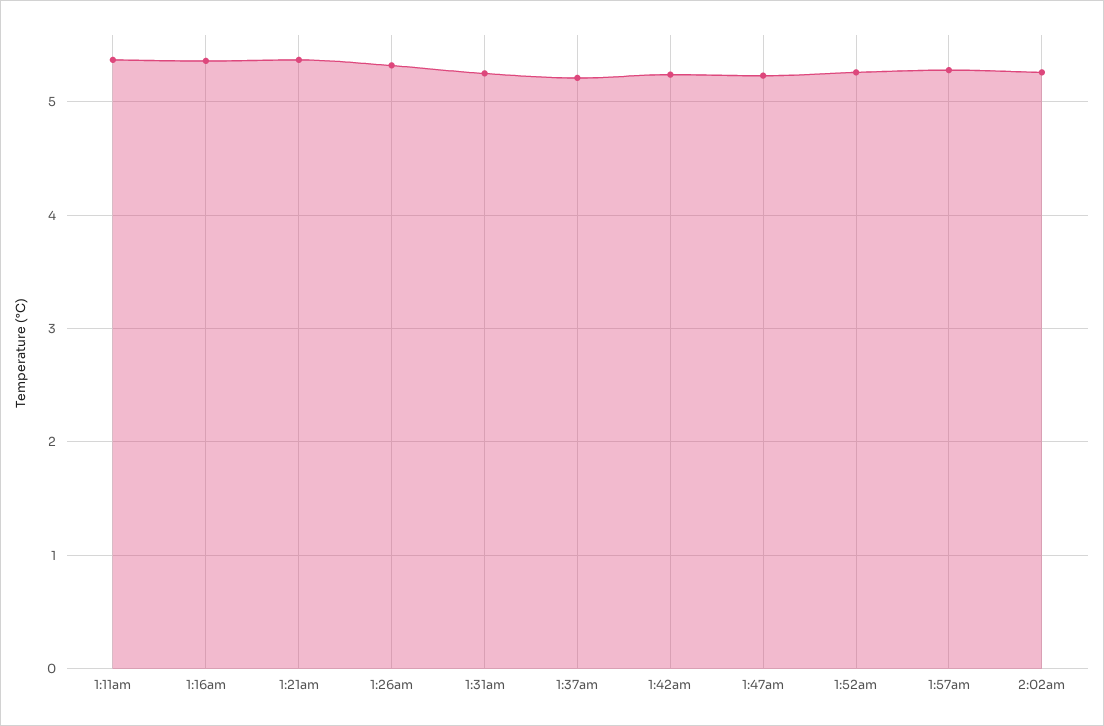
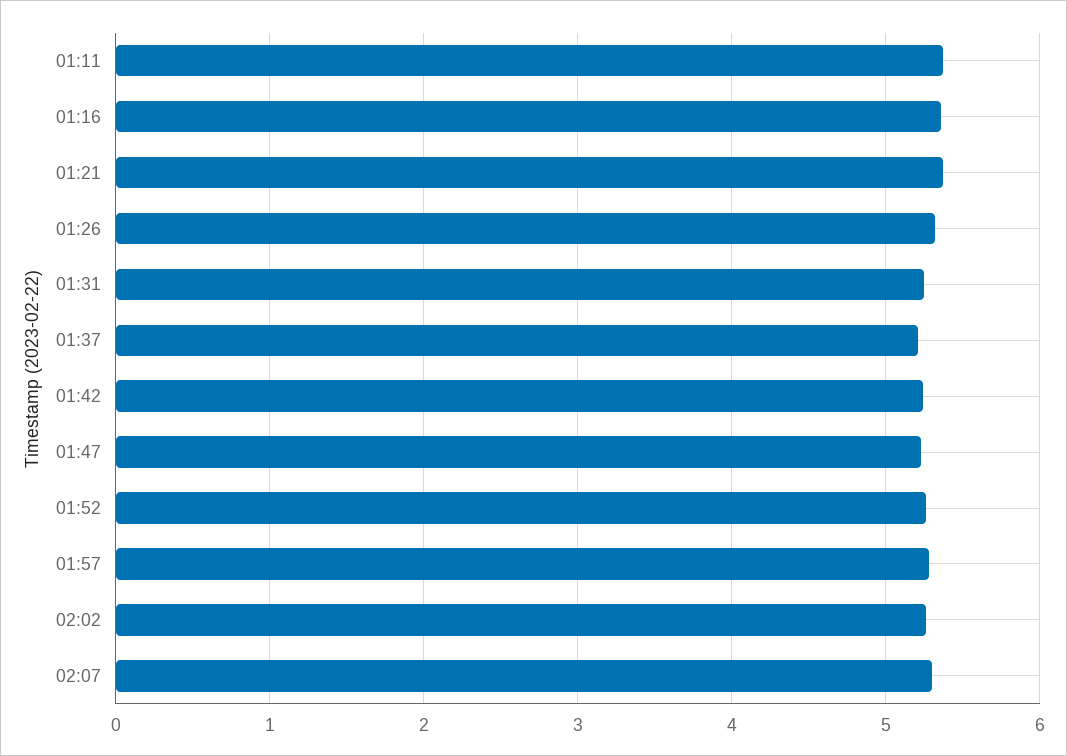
02:07: none -> 5.3

